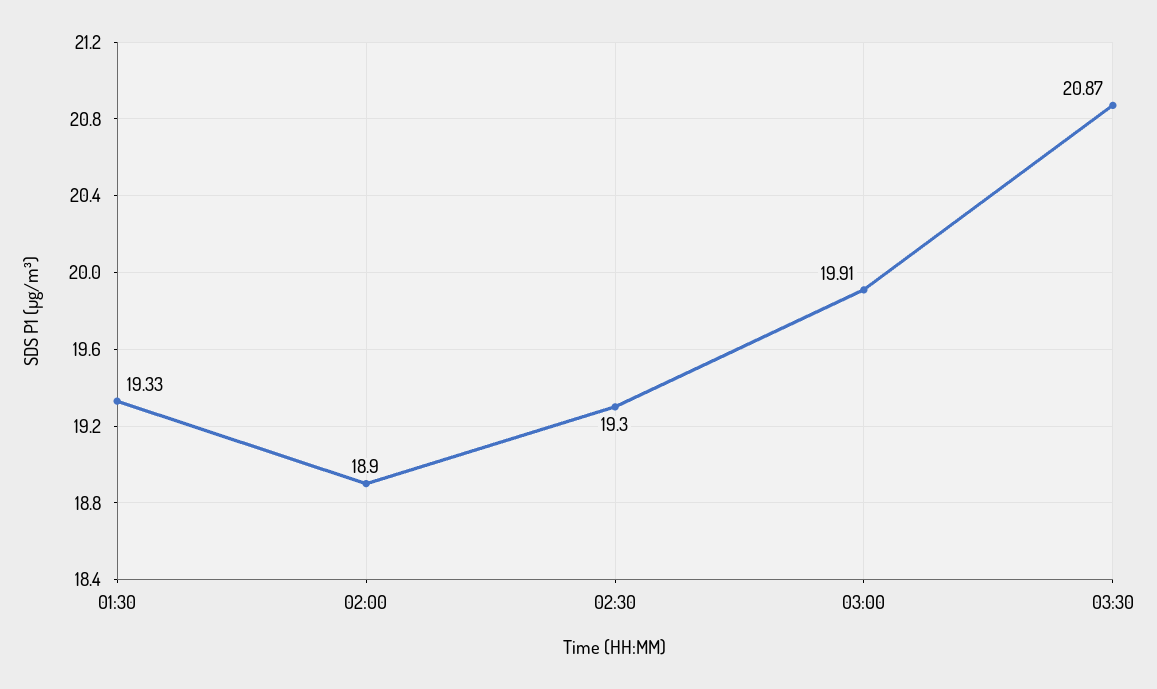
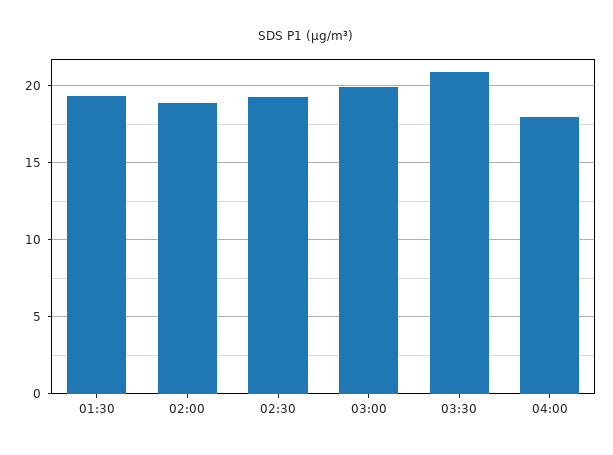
04:00: none -> 18

